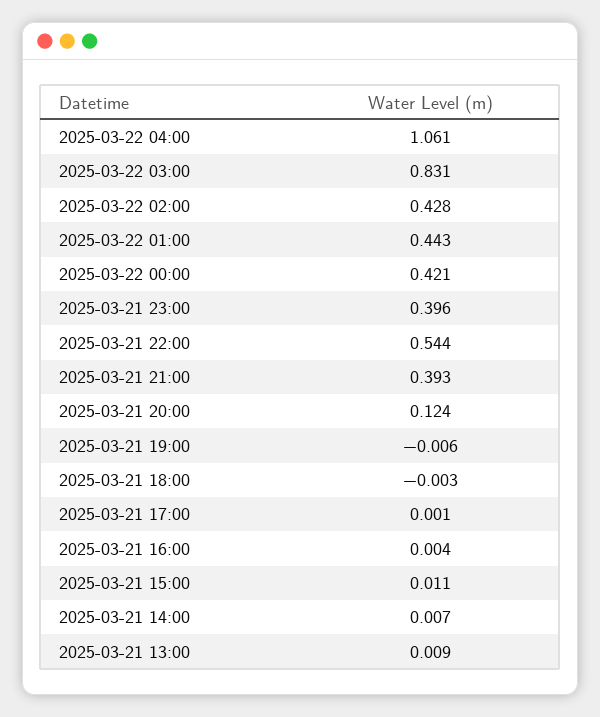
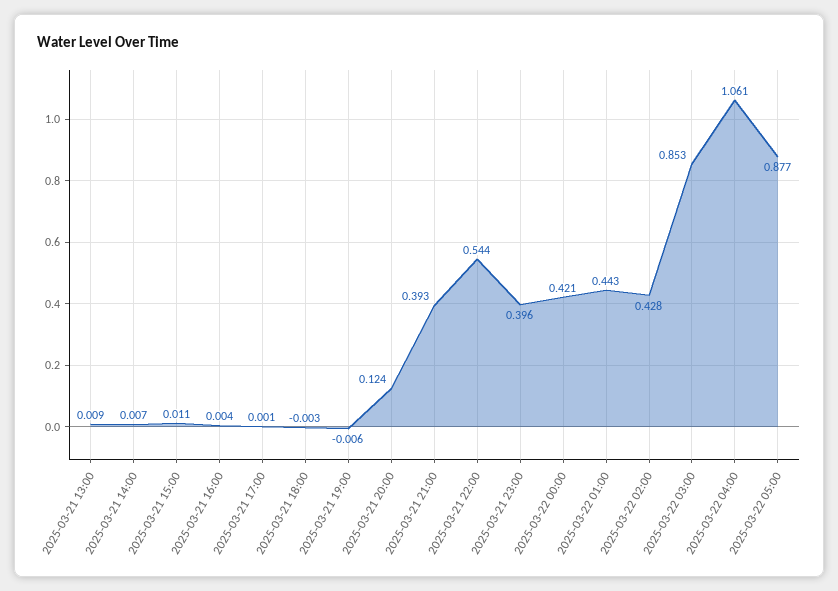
2025-03-22 03:00: 0.831 -> 0.853
2025-03-22 05:00: none -> 0.877

